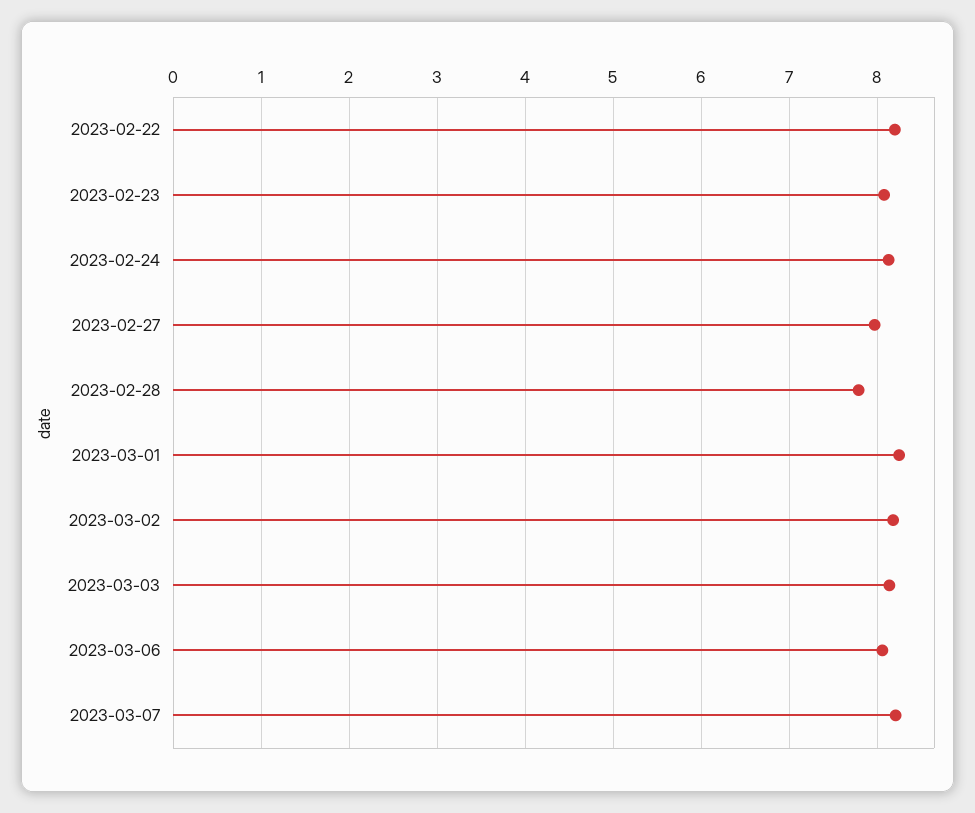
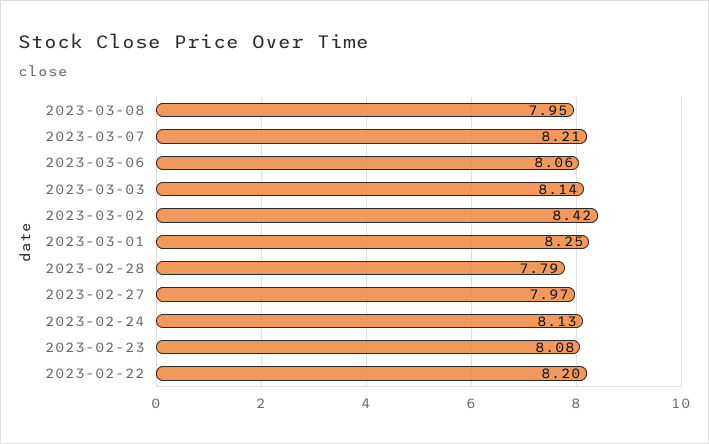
2023-03-02: 8.2 -> 8.42
2023-03-08: none -> 7.95

